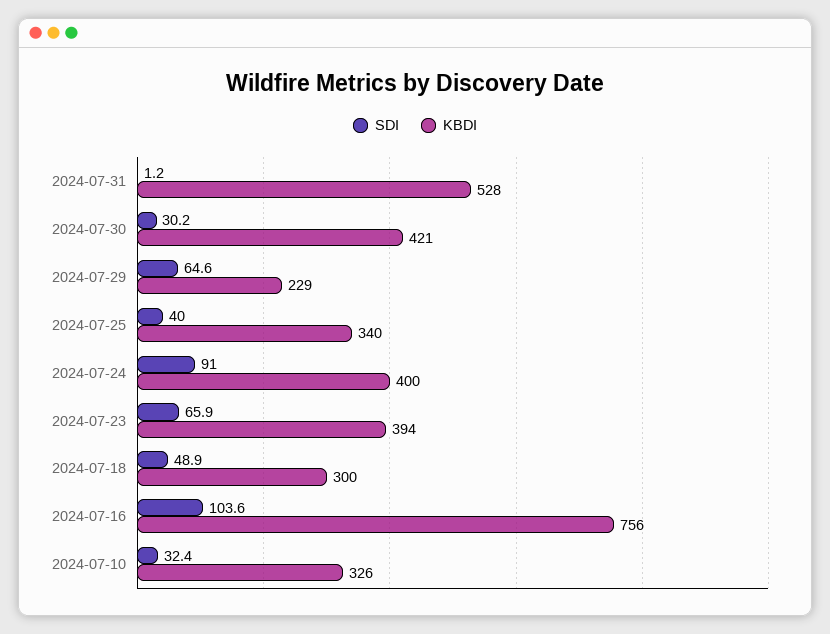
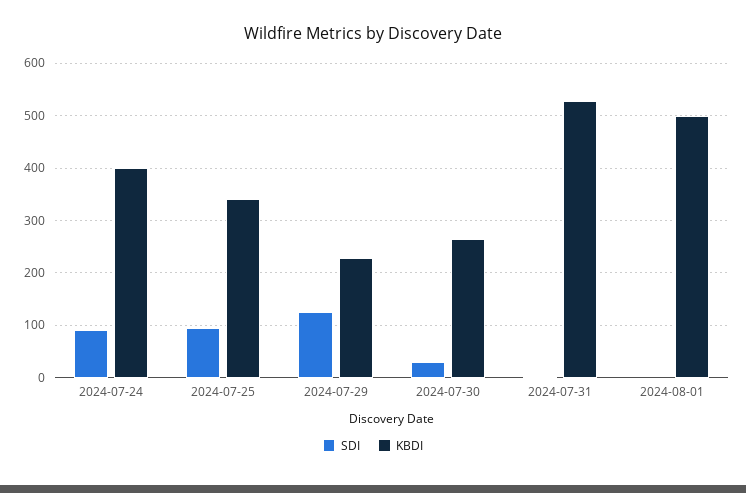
KBDI, 2024-07-30: 421 -> 260
SDI, 2024-07-29: 64.6 -> 120
SDI, 2024-07-25: 40 -> 100
SDI, 2024-07-23: 65.9 -> none
KBDI, 2024-07-23: 394 -> none
SDI, 2024-07-18: 48.9 -> none
KBDI, 2024-07-18: 300 -> none
SDI, 2024-07-16: 103.6 -> none
KBDI, 2024-07-16: 756 -> none
SDI, 2024-07-10: 32.4 -> none
KBDI, 2024-07-10: 326 -> none
SDI, 2024-08-01: none -> 0
KBDI, 2024-08-01: none -> 500

